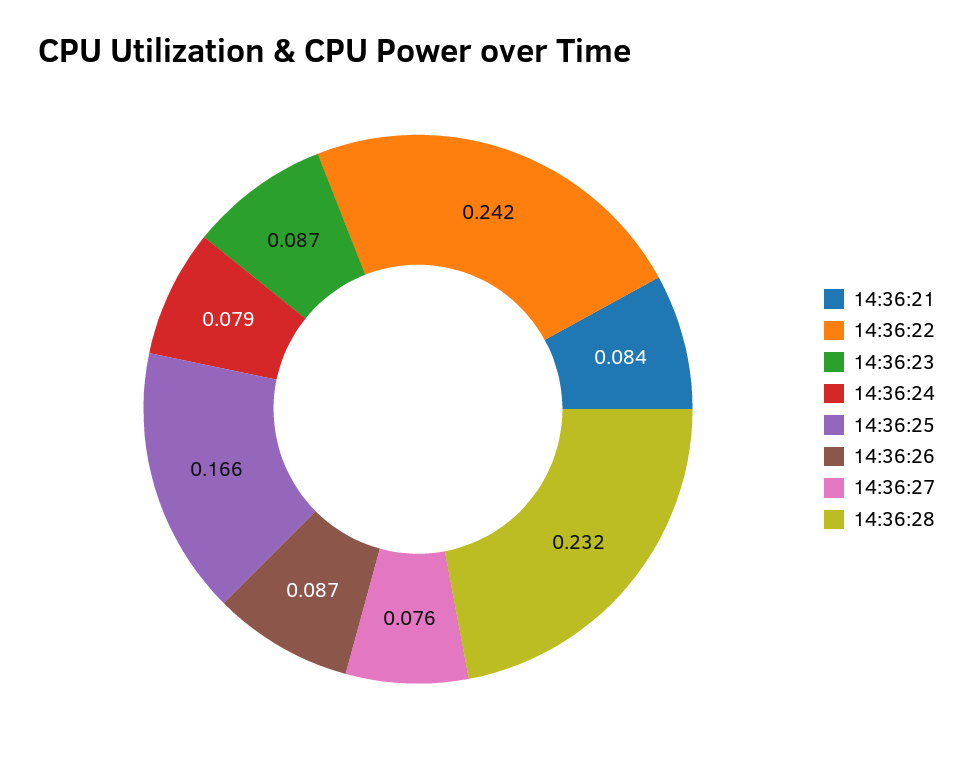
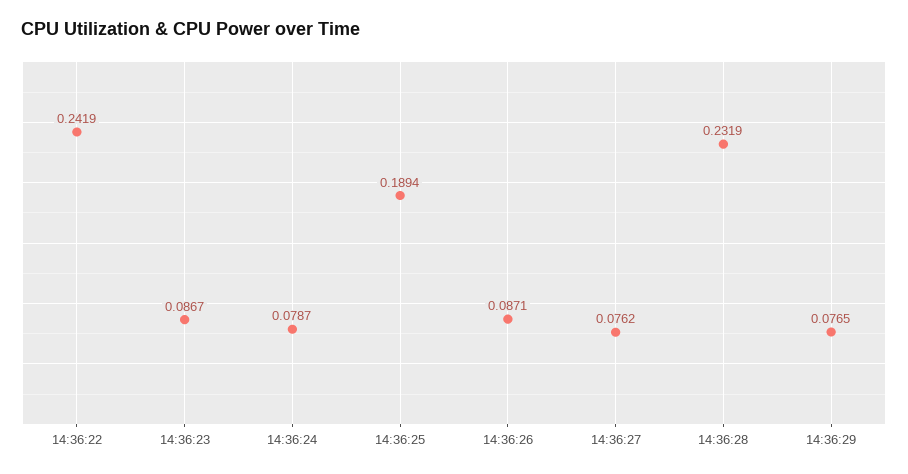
14:36:21: 0.084 -> none
14:36:25: 0.166 -> 0.1894
14:36:29: none -> 0.0765

